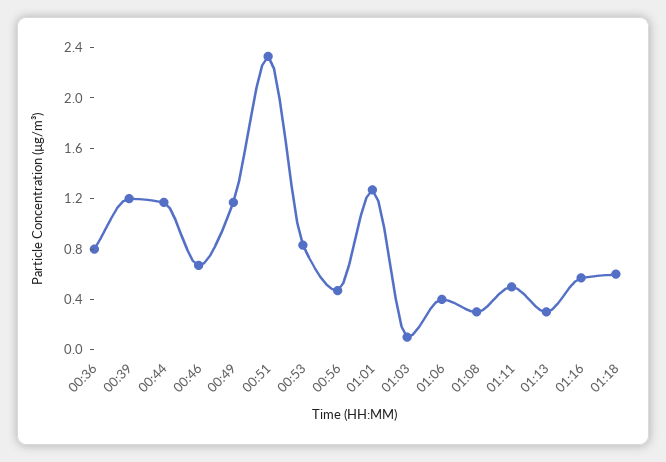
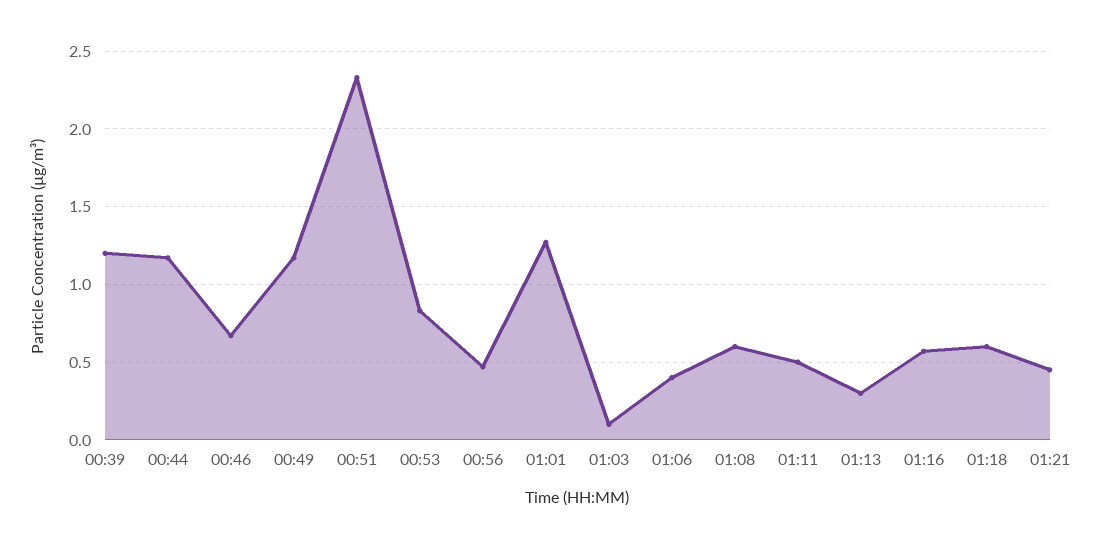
00:36: 0.8 -> none
01:08: 0.3 -> 0.6
01:21: none -> 0.45

